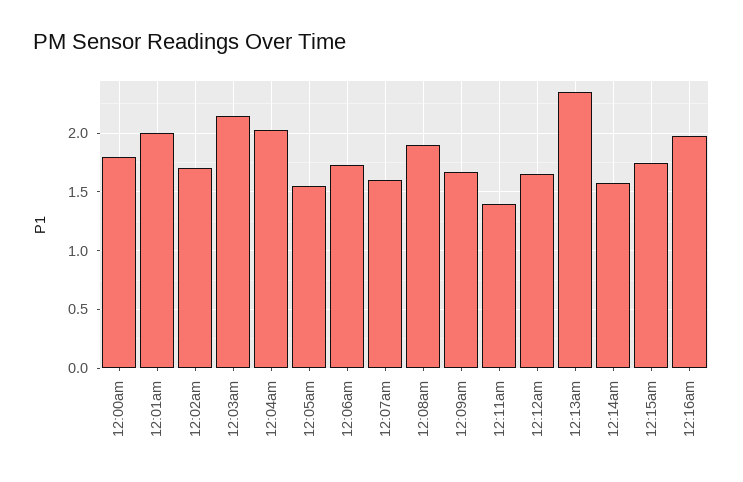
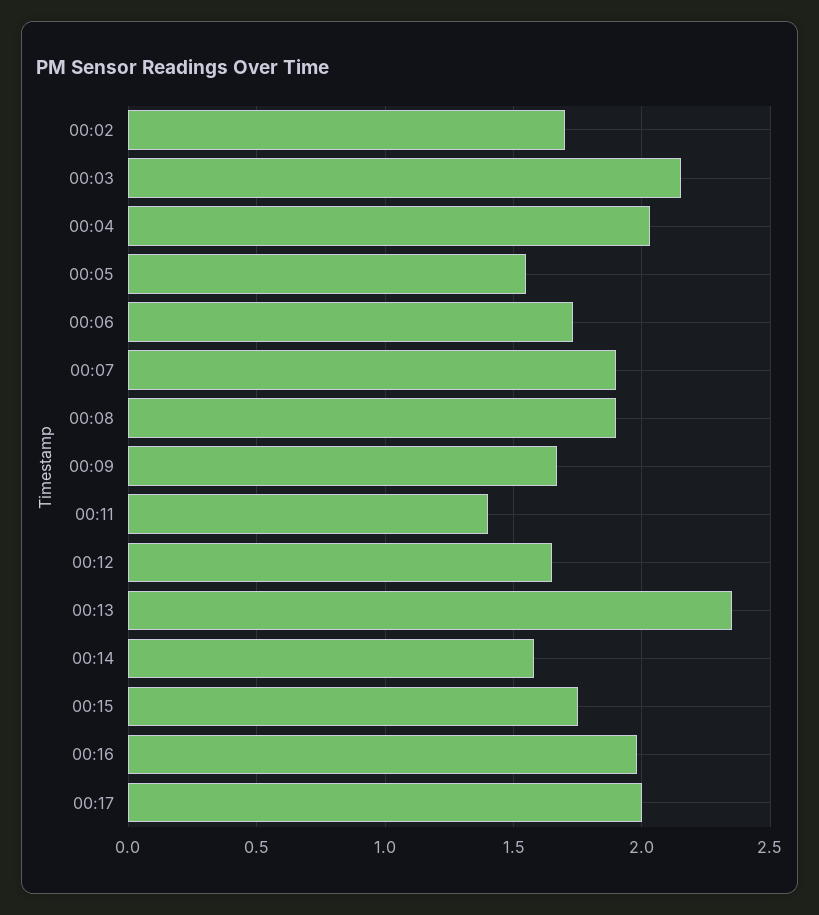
12:00am: 1.8 -> none
12:01am: 2 -> none
12:07am: 1.6 -> 1.9
00:17: none -> 2

